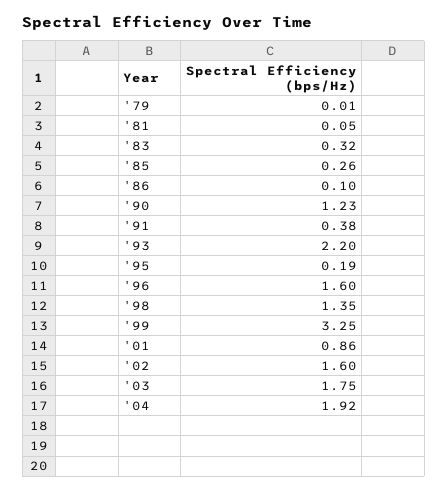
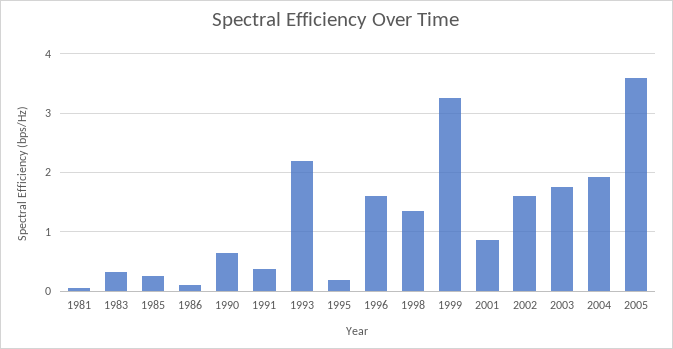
'79: 0.01 -> none
'90: 1.23 -> 0.6
2005: none -> 3.6

